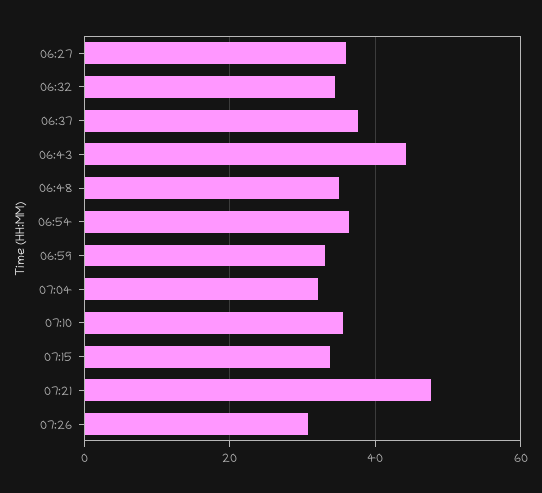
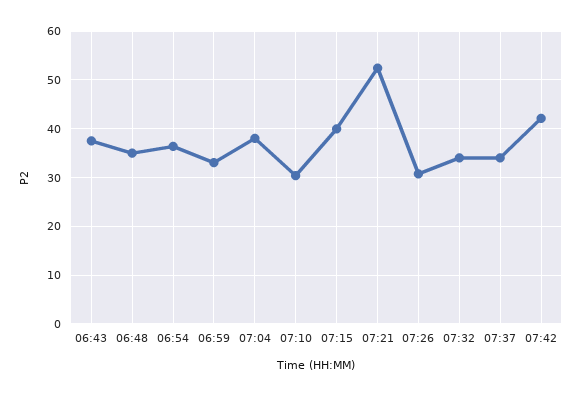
06:27: 36 -> none
06:32: 34 -> none
06:37: 38 -> none
06:43: 44 -> 38
07:04: 32 -> 38
07:10: 36 -> 30
07:15: 34 -> 40
07:21: 48 -> 52
07:32: none -> 34
07:37: none -> 34
07:42: none -> 42

